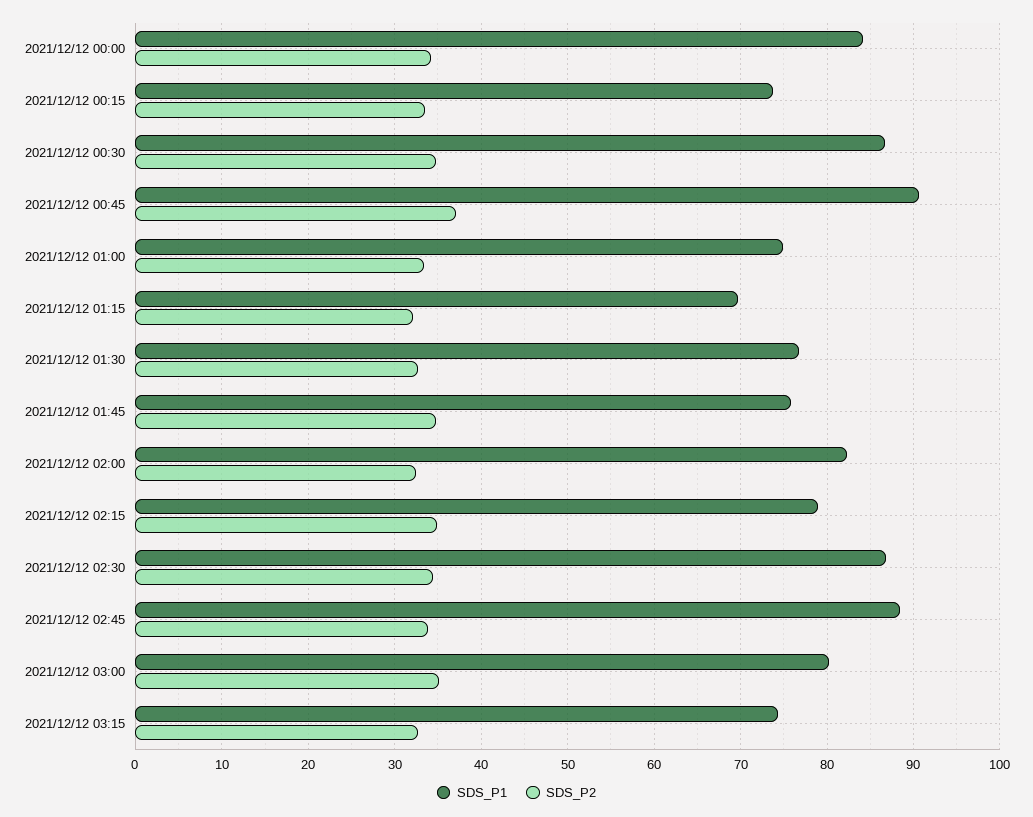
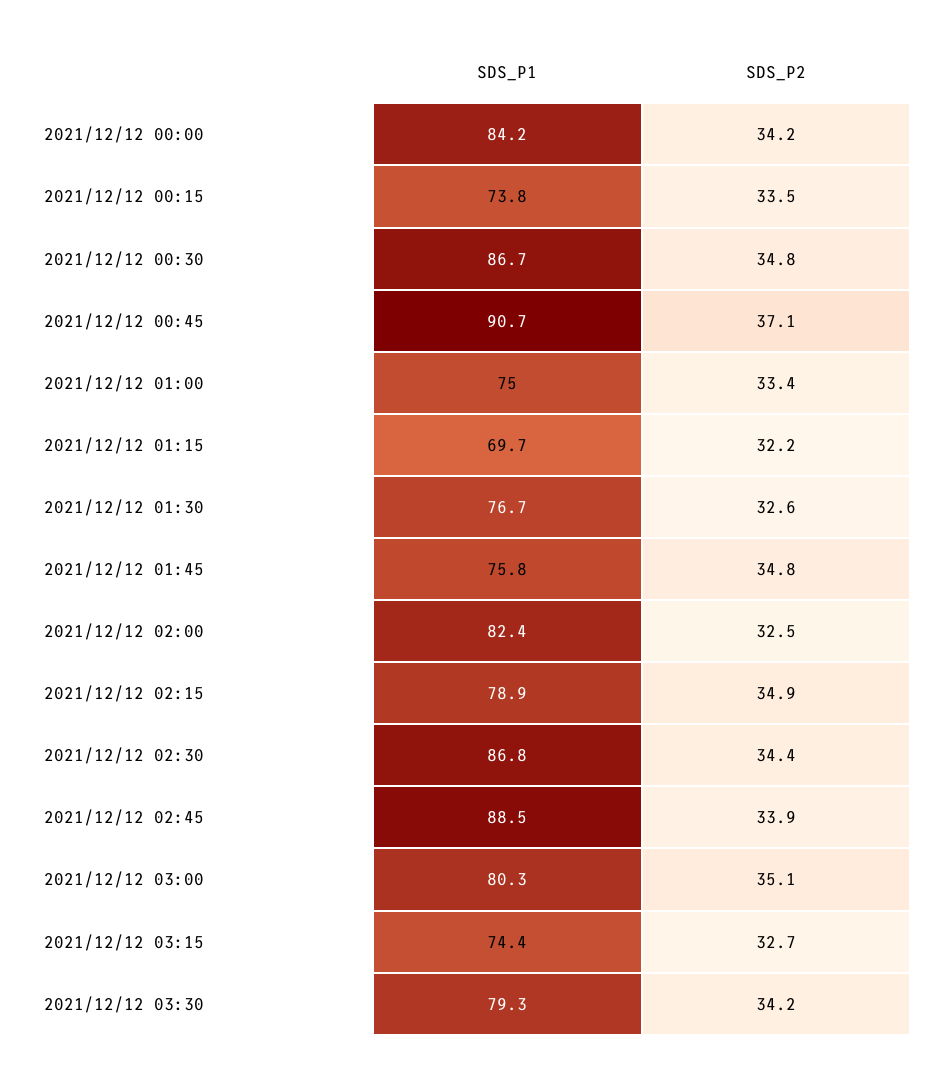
SDS_P1, 2021/12/12 03:30: none -> 79.3
SDS_P2, 2021/12/12 03:30: none -> 34.2

